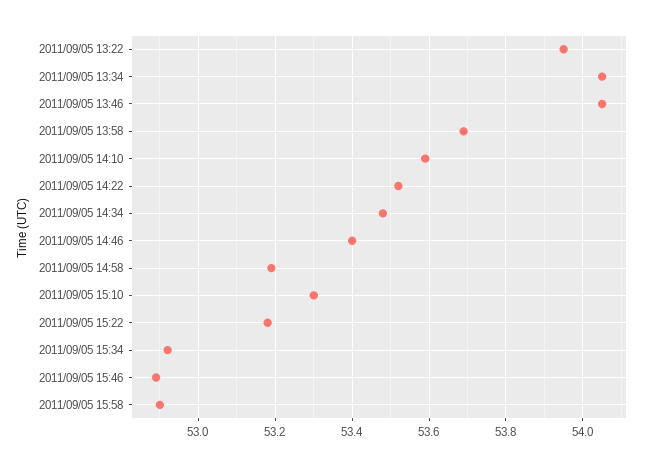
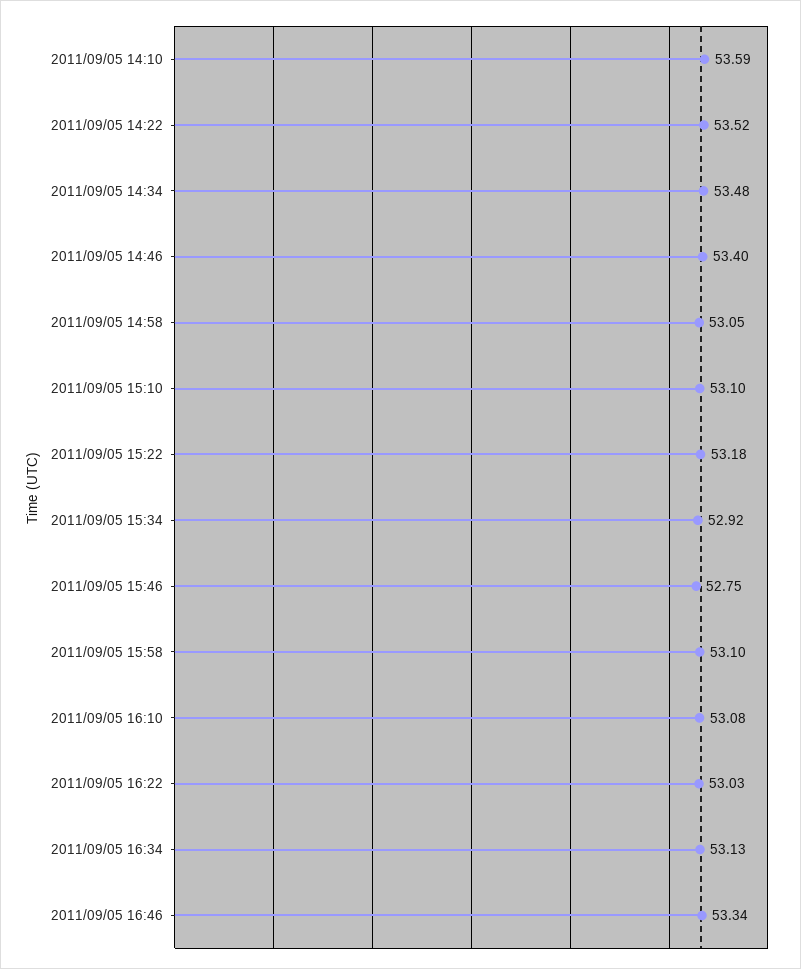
2011/09/05 13:22: 53.95 -> none
2011/09/05 13:34: 54.05 -> none
2011/09/05 13:46: 54.05 -> none
2011/09/05 13:58: 53.7 -> none
2011/09/05 14:58: 53.2 -> 53.05
2011/09/05 15:10: 53.3 -> 53.1
2011/09/05 15:46: 52.9 -> 52.75
2011/09/05 15:58: 52.9 -> 53.1
2011/09/05 16:10: none -> 53.08
2011/09/05 16:22: none -> 53.03
2011/09/05 16:34: none -> 53.13
2011/09/05 16:46: none -> 53.34

